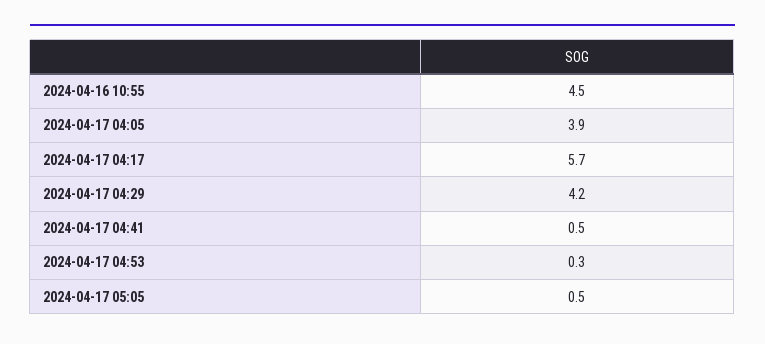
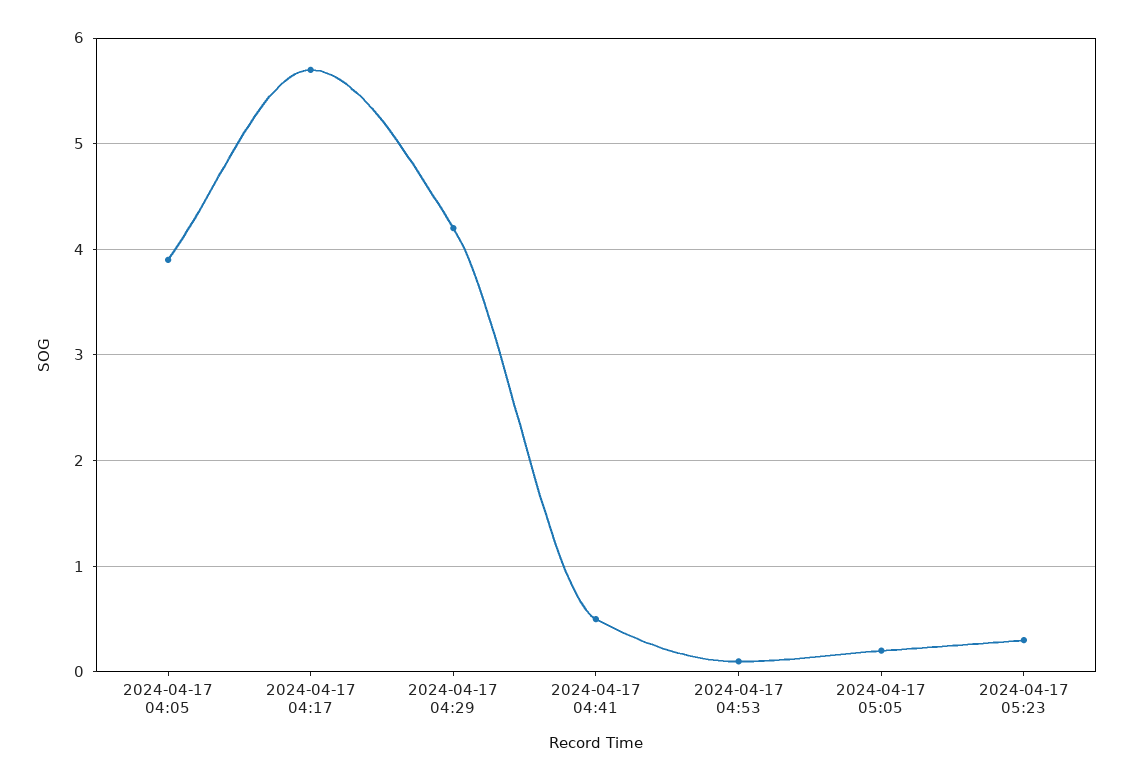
2024-04-16 10:55: 4.5 -> none
2024-04-17 04:53: 0.3 -> 0.1
2024-04-17 05:05: 0.5 -> 0.2
2024-04-17 05:23: none -> 0.3

